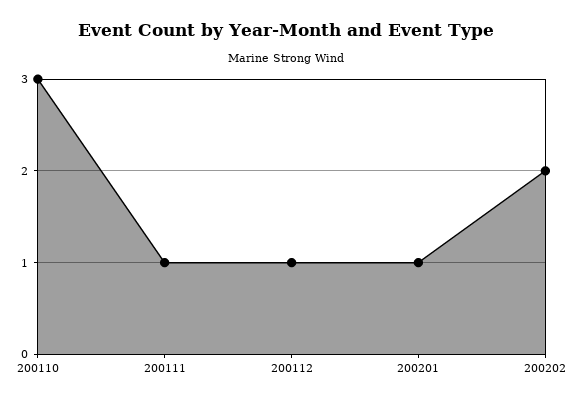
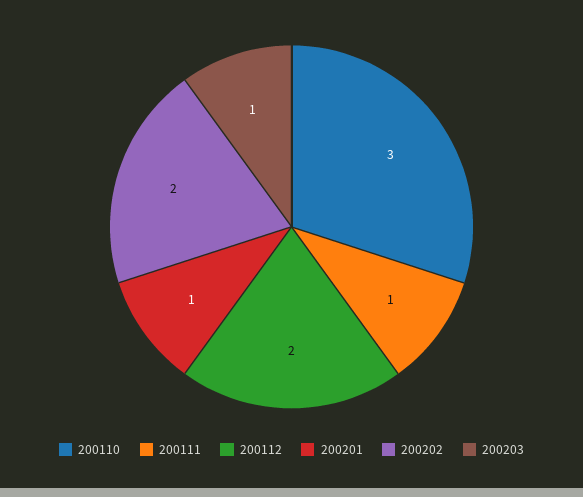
200112: 1 -> 2
200203: none -> 1

